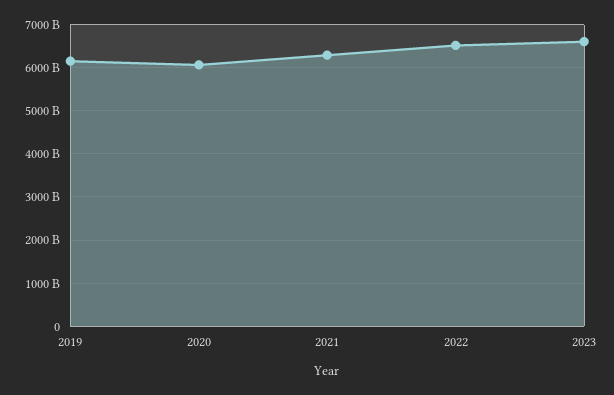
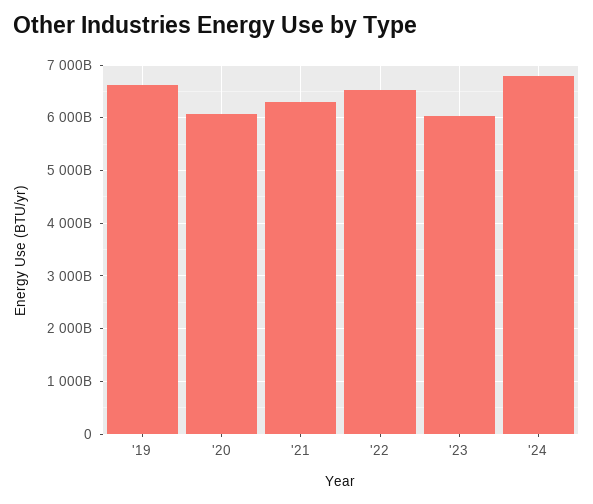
2019: 6200000000000 -> 6600000000000
2023: 6600000000000 -> 6000000000000
'24: none -> 6800000000000

